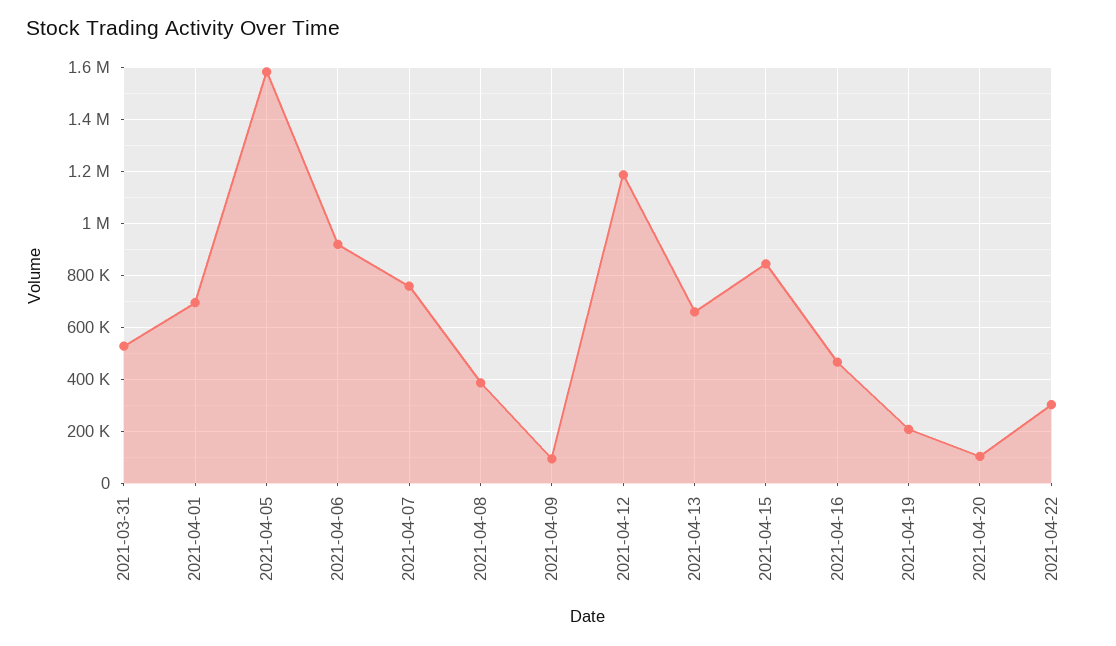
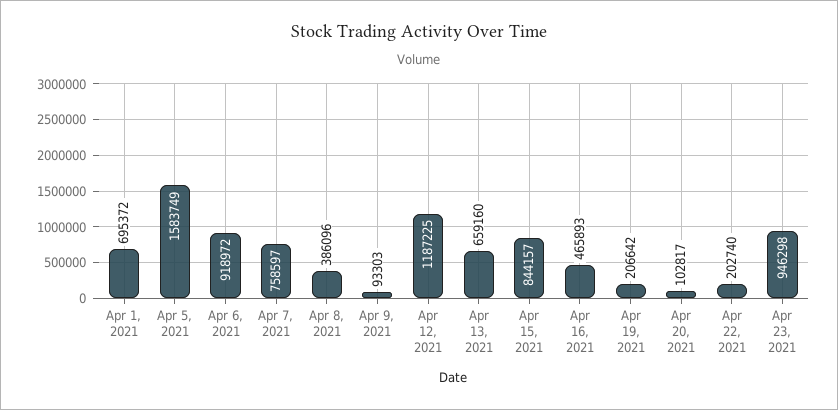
2021-03-31: 525000 -> none
2021-04-22: 300000 -> 202740
Apr 23, 2021: none -> 946298

